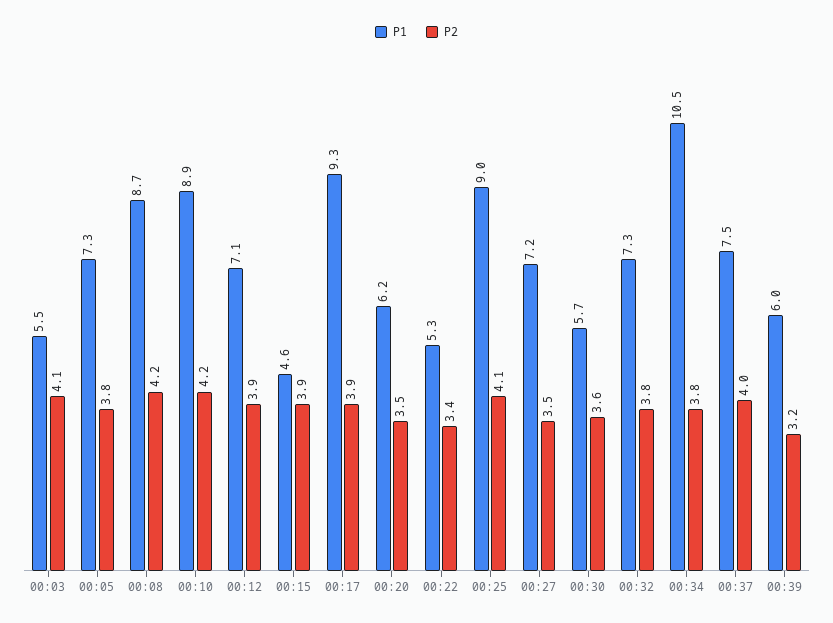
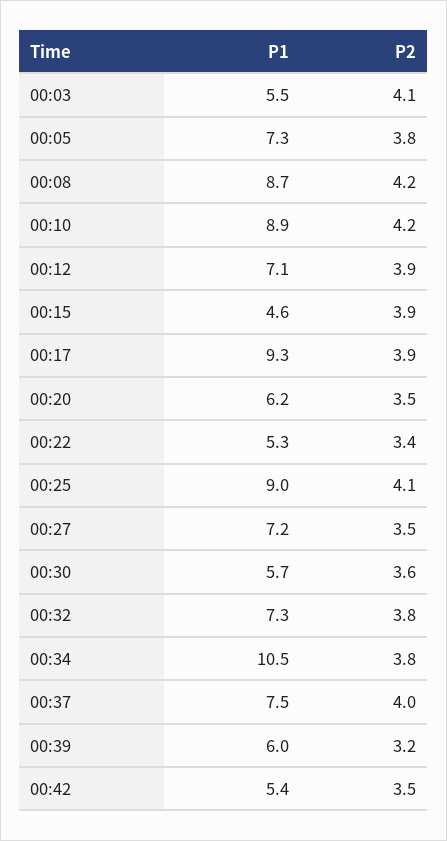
P1, 00:42: none -> 5.4
P2, 00:42: none -> 3.5

